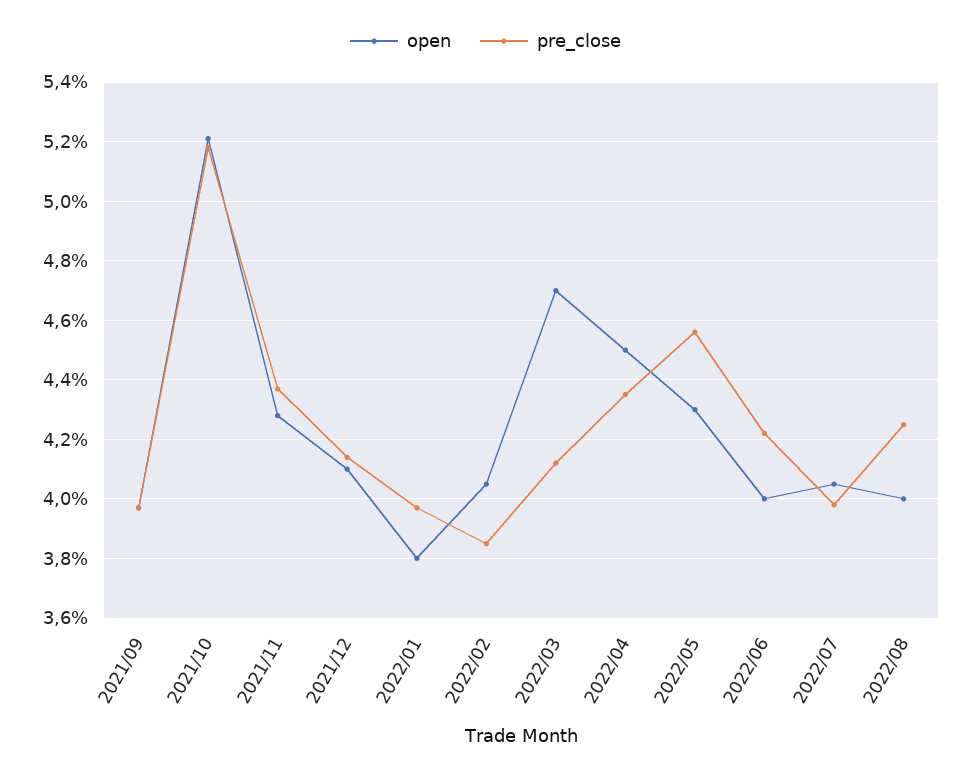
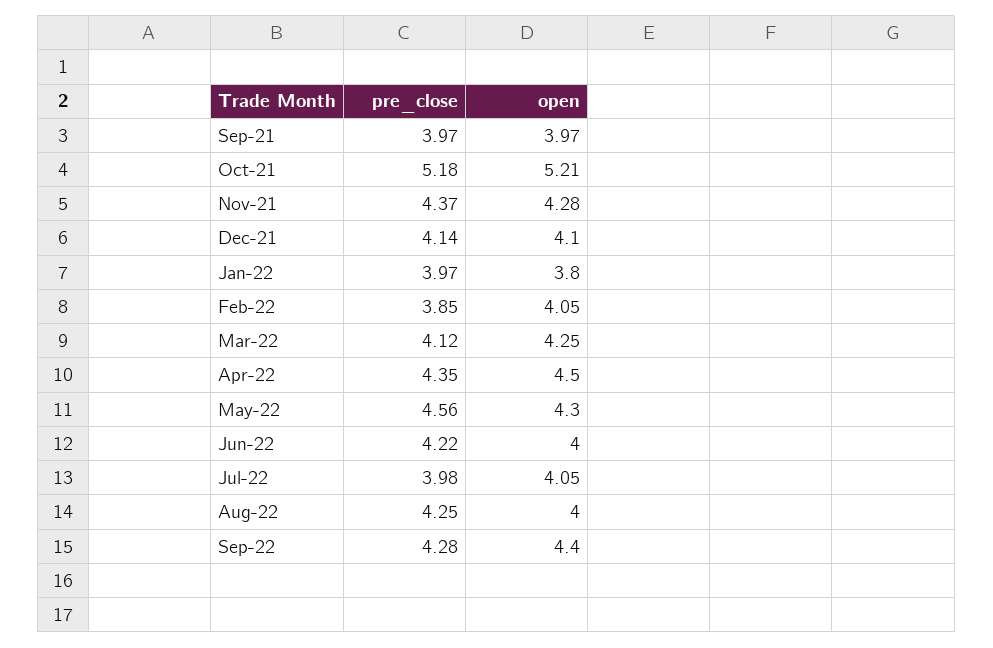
open, 2022/03: 4.7 -> 4.25
pre_close, Sep-22: none -> 4.28
open, Sep-22: none -> 4.4

